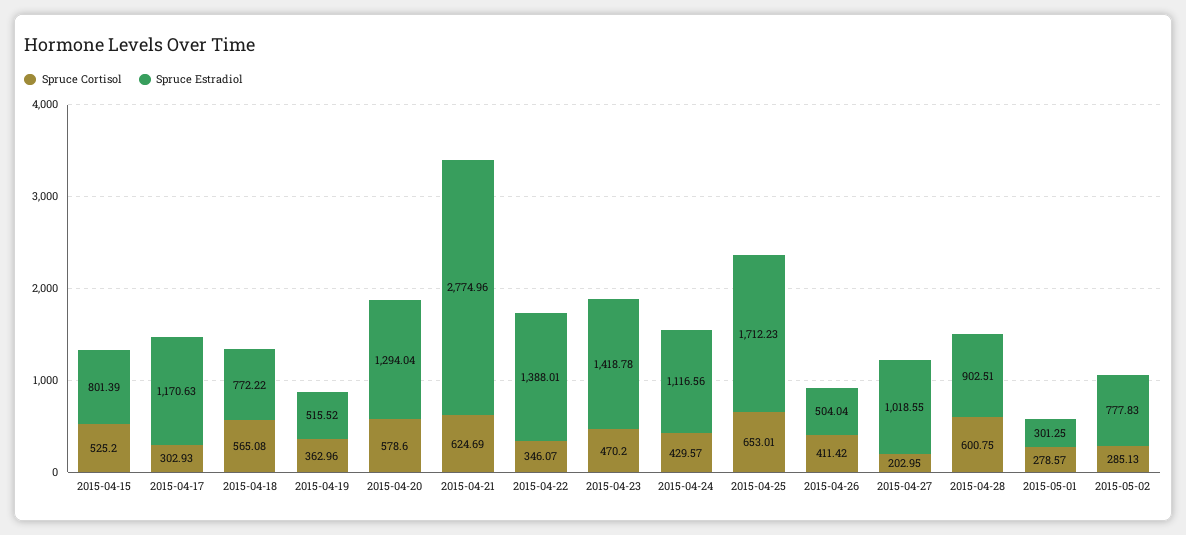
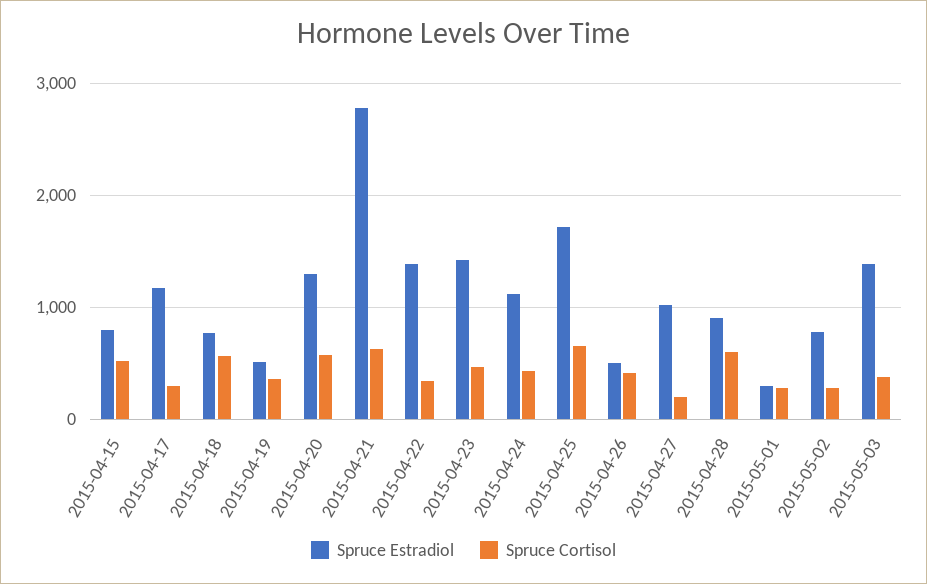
Spruce Estradiol, 2015-05-03: none -> 1400
Spruce Cortisol, 2015-05-03: none -> 400

